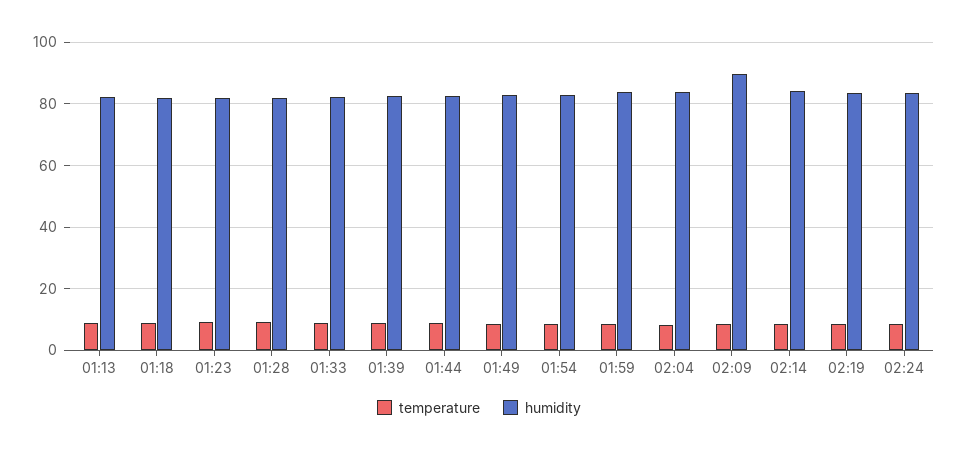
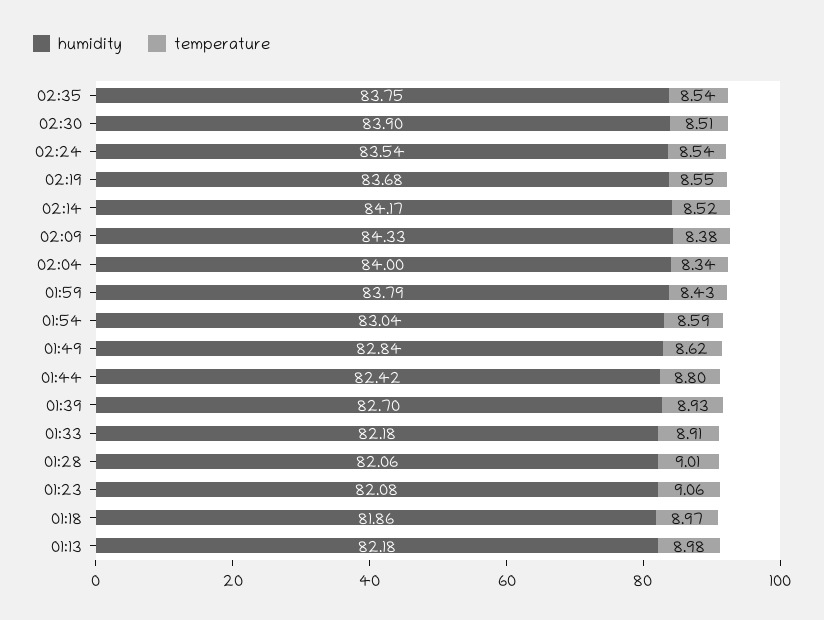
humidity, 02:09: 90 -> 84.33
humidity, 02:35: none -> 83.75
temperature, 02:35: none -> 8.54
humidity, 02:30: none -> 83.9
temperature, 02:30: none -> 8.51

